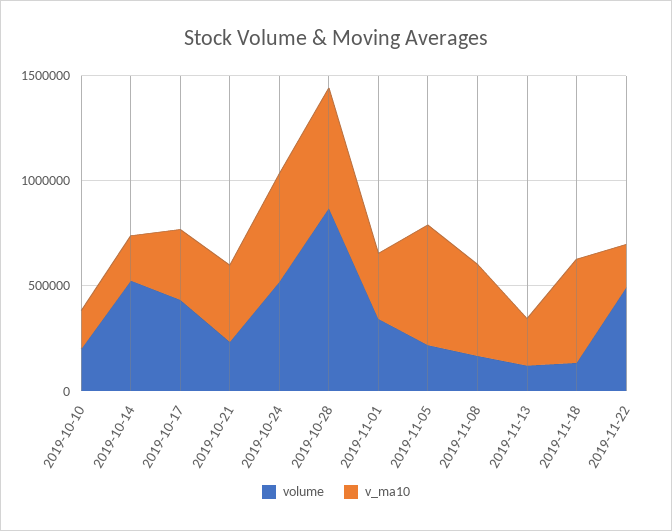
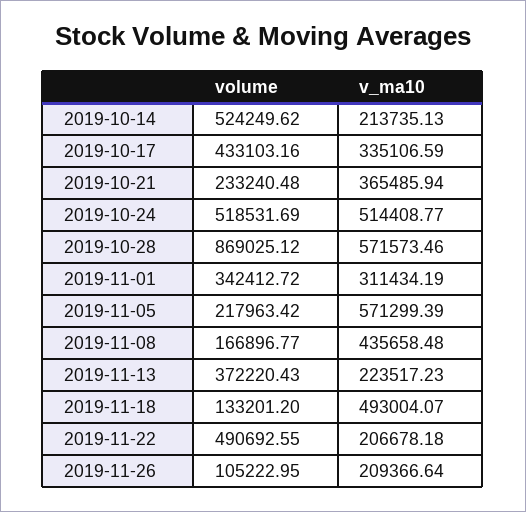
volume, 2019-10-10: 200000 -> none
v_ma10, 2019-10-10: 200000 -> none
volume, 2019-11-13: 100000 -> 372220.43
volume, 2019-11-26: none -> 105222.95
v_ma10, 2019-11-26: none -> 209366.64

